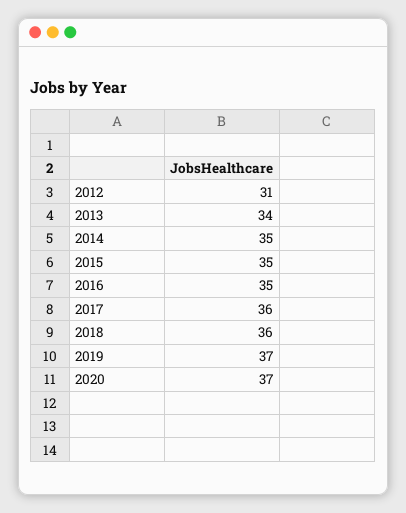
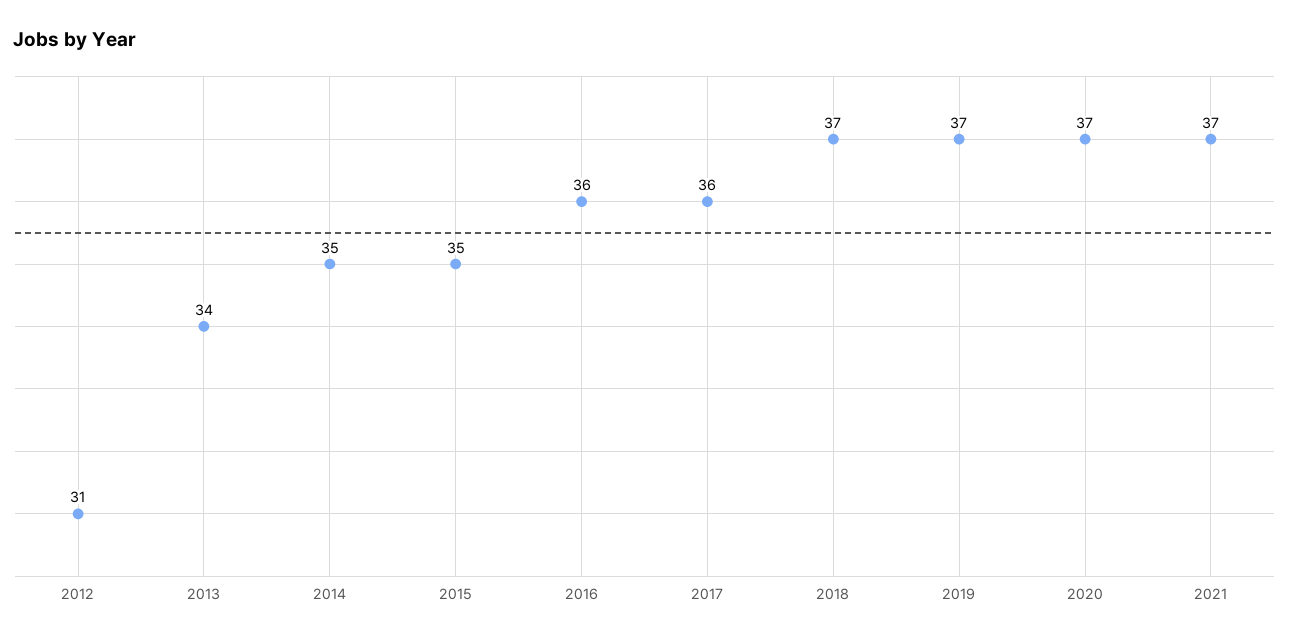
2016: 35 -> 36
2018: 36 -> 37
2021: none -> 37

